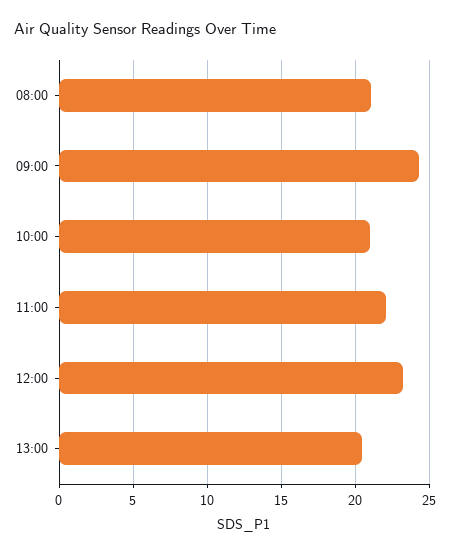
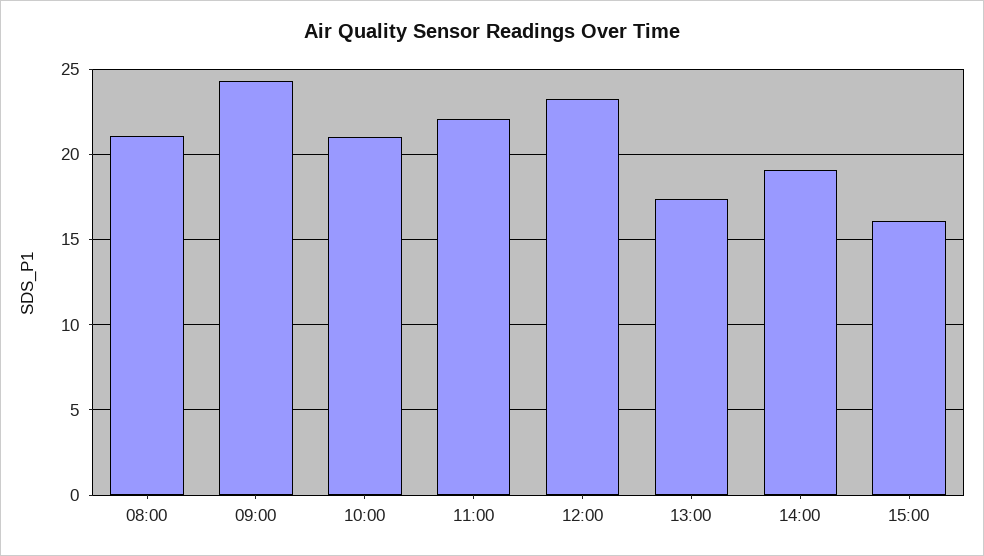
13:00: 20.5 -> 17.5
14:00: none -> 19
15:00: none -> 16

